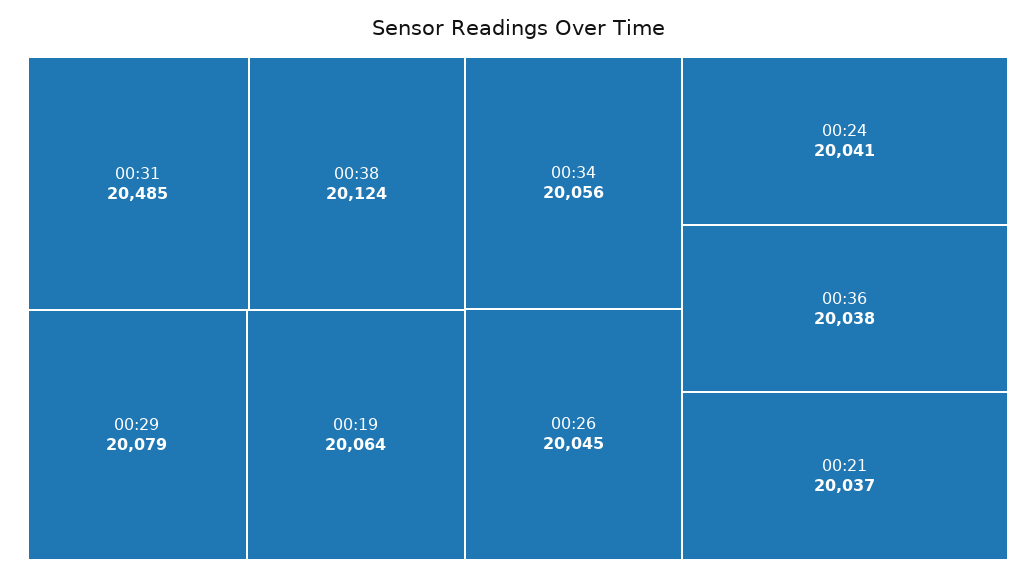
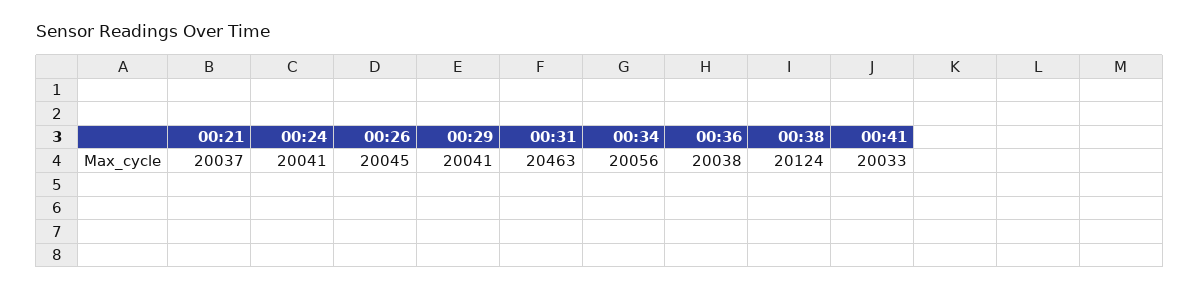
00:31: 20485 -> 20463
00:29: 20079 -> 20041
00:19: 20064 -> none
00:41: none -> 20033

